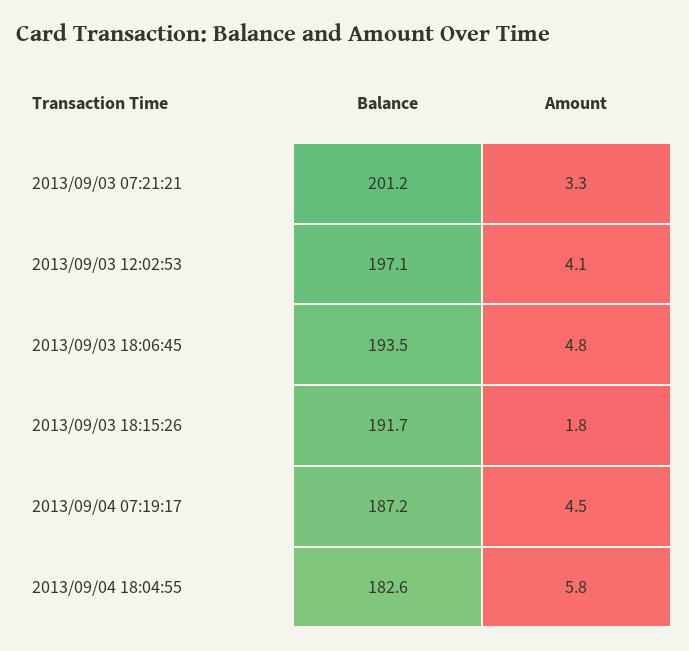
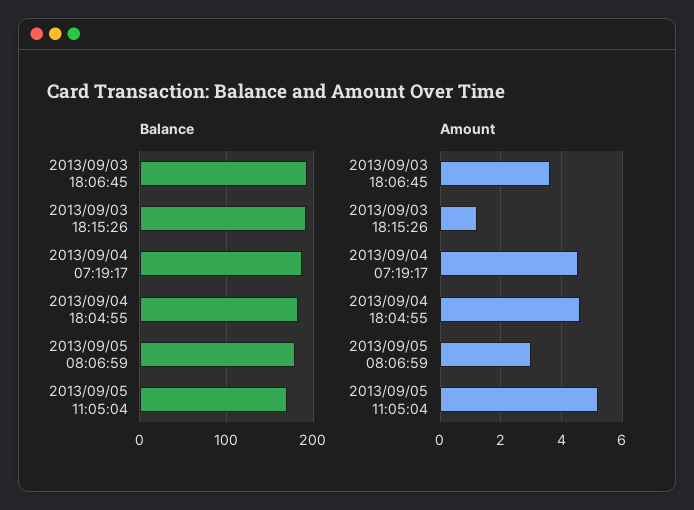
Balance, 2013/09/03 07:21:21: 201.2 -> none
Amount, 2013/09/03 07:21:21: 3.3 -> none
Balance, 2013/09/03 12:02:53: 197.1 -> none
Amount, 2013/09/03 12:02:53: 4.1 -> none
Amount, 2013/09/03 18:06:45: 4.8 -> 3.6
Amount, 2013/09/03 18:15:26: 1.8 -> 1.2
Amount, 2013/09/04 18:04:55: 5.8 -> 4.6
Balance, 2013/09/05 08:06:59: none -> 180
Balance, 2013/09/05 11:05:04: none -> 170
Amount, 2013/09/05 08:06:59: none -> 3
Amount, 2013/09/05 11:05:04: none -> 5.2

